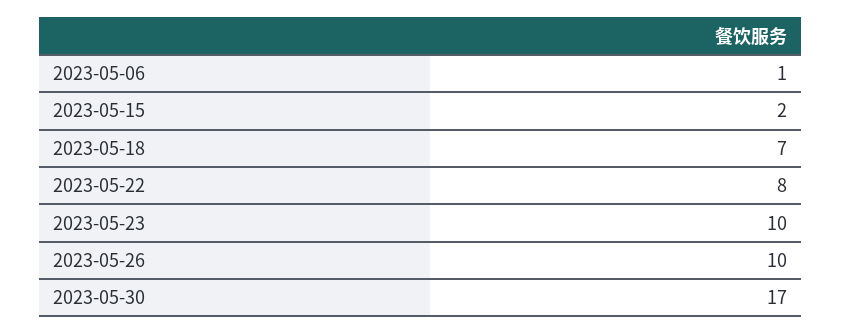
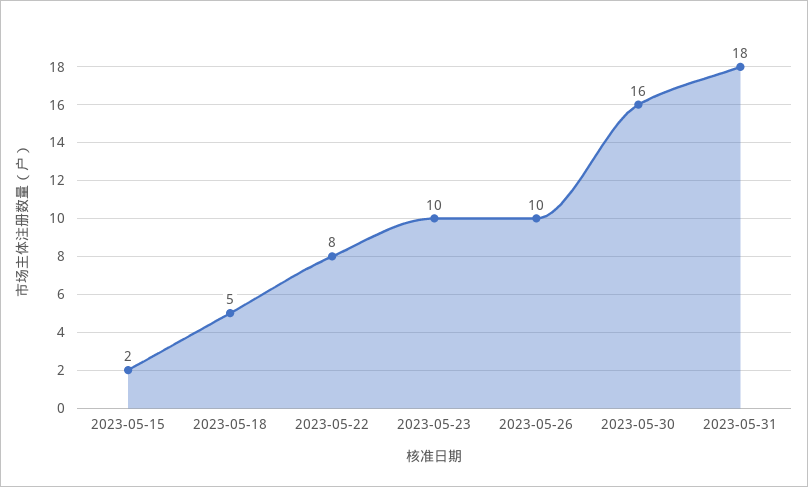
2023-05-06: 1 -> none
2023-05-18: 7 -> 5
2023-05-30: 17 -> 16
2023-05-31: none -> 18

